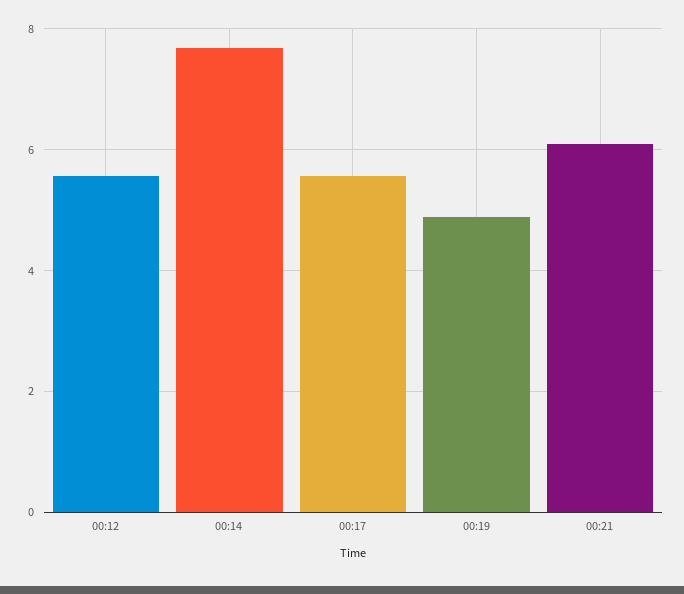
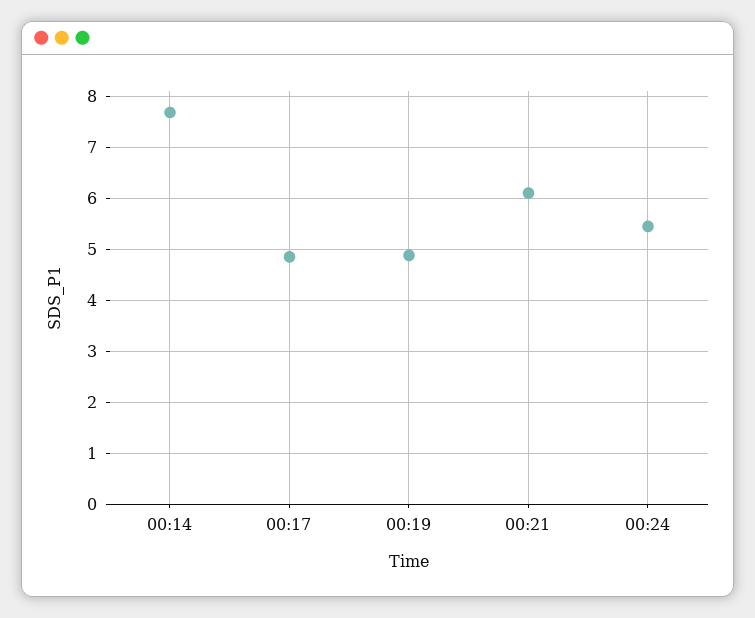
00:12: 5.6 -> none
00:17: 5.6 -> 4.8
00:24: none -> 5.4

